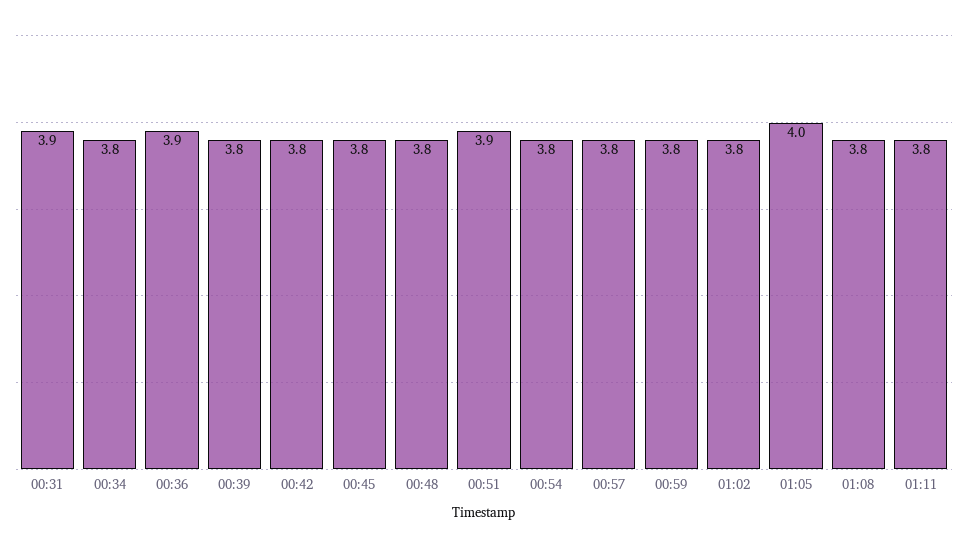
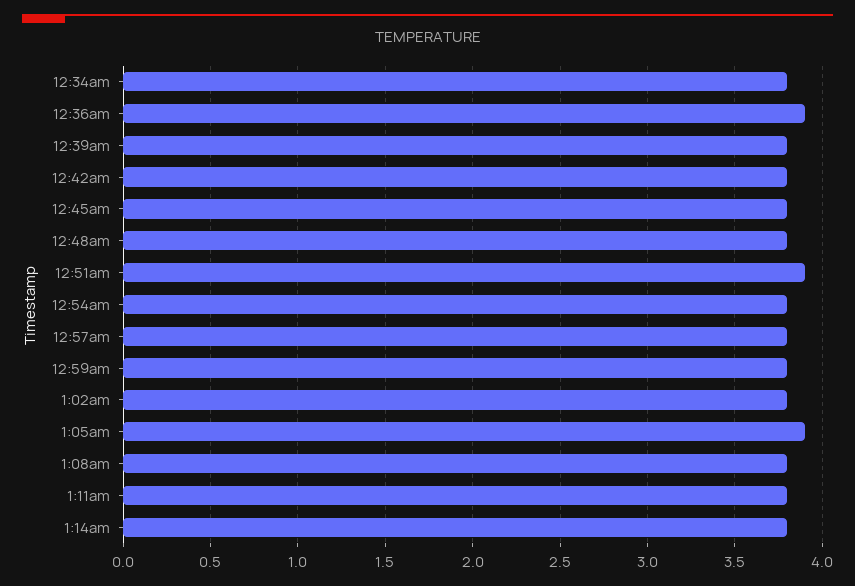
00:31: 3.9 -> none
01:05: 4 -> 3.9
1:14am: none -> 3.8

